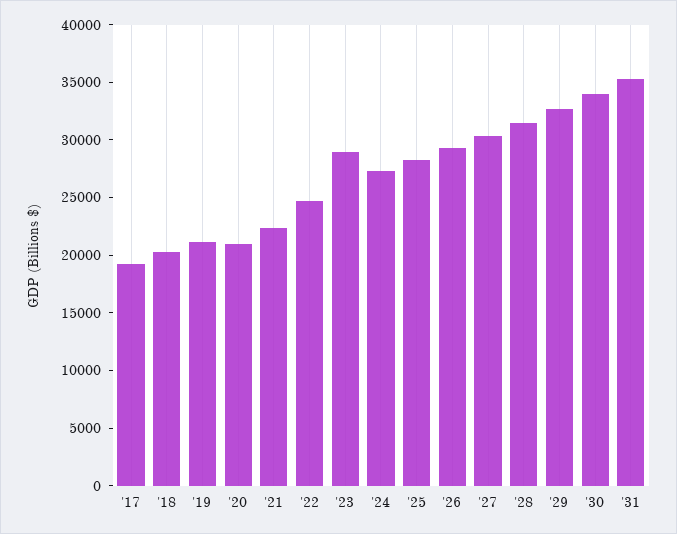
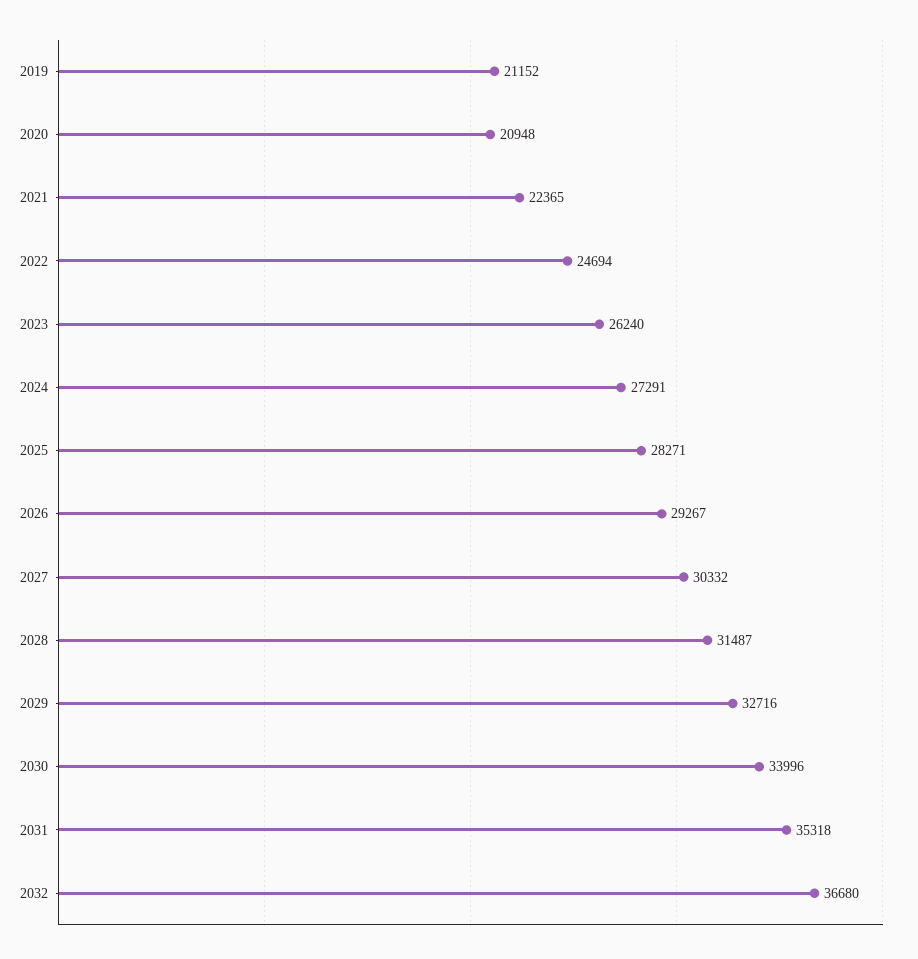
'17: 19000 -> none
'18: 20000 -> none
'23: 29000 -> 26240
2032: none -> 36680

